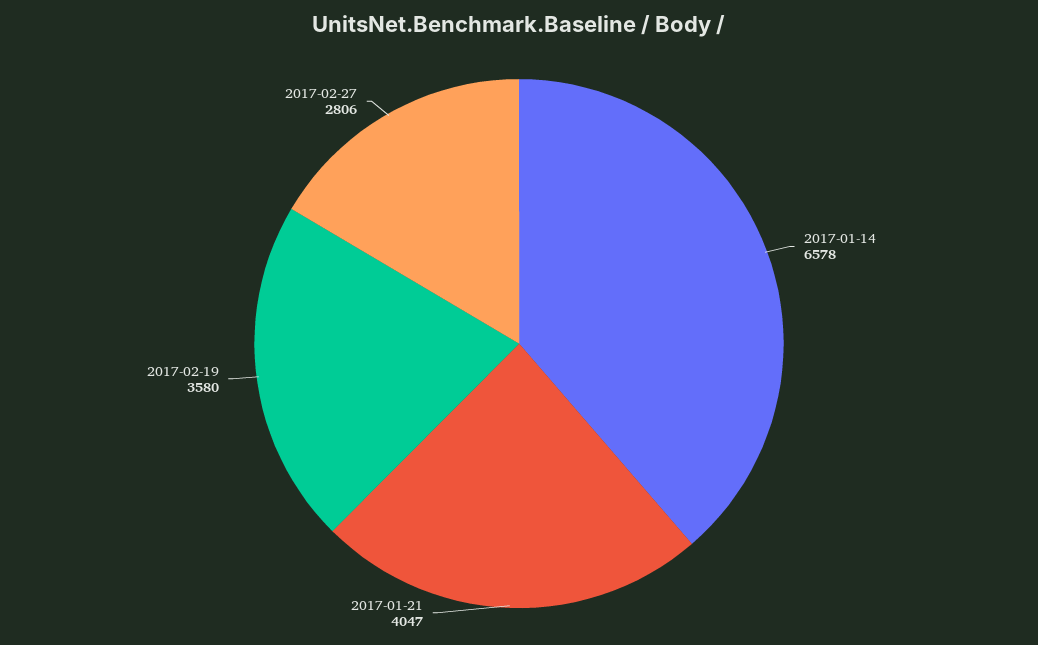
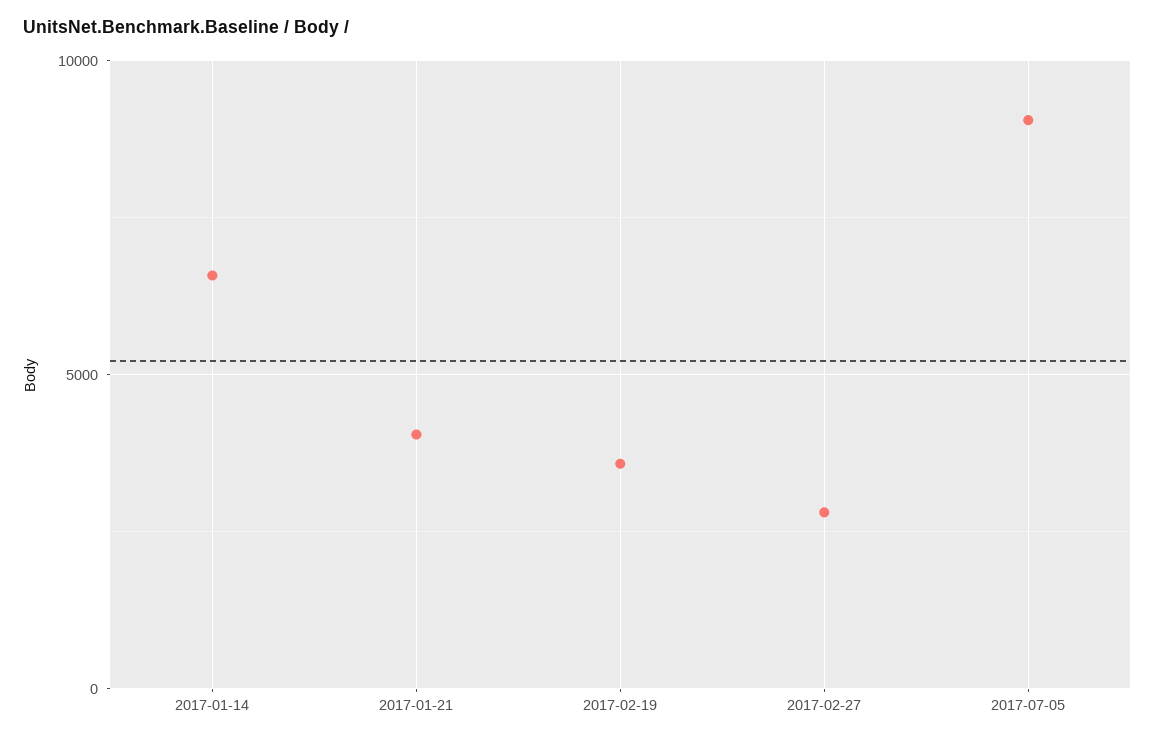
2017-07-05: none -> 9000

